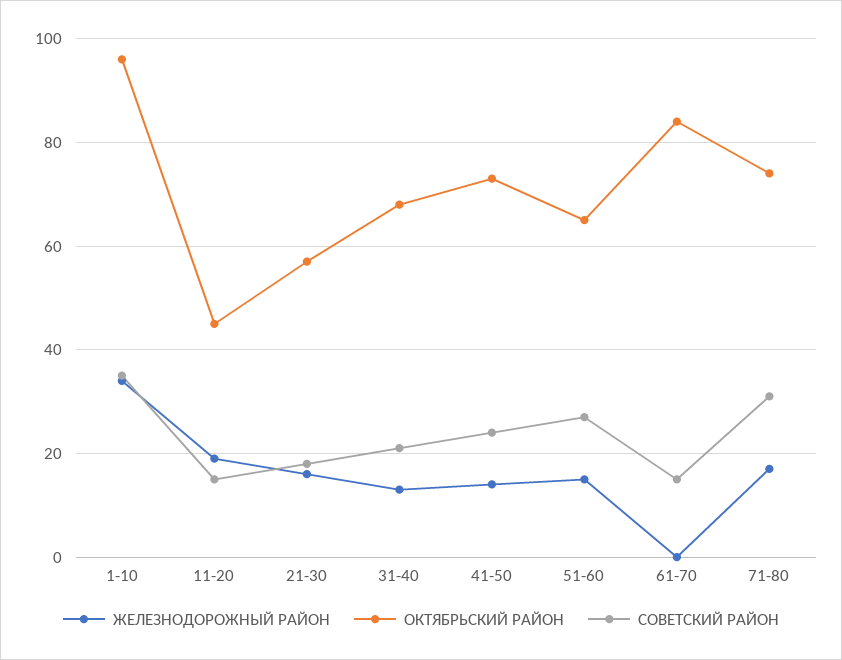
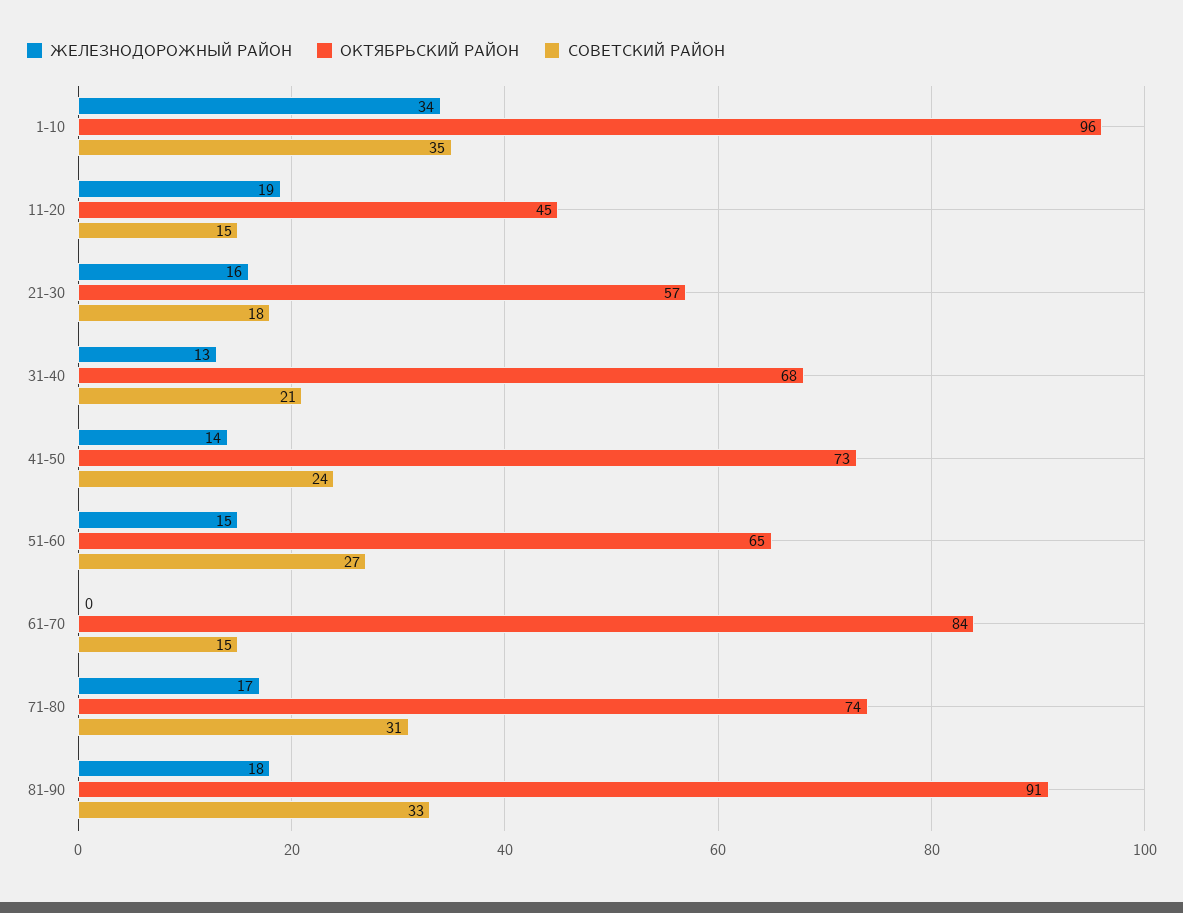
ЖЕЛЕЗНОДОРОЖНЫЙ РАЙОН, 81-90: none -> 18
ОКТЯБРЬСКИЙ РАЙОН, 81-90: none -> 91
СОВЕТСКИЙ РАЙОН, 81-90: none -> 33

